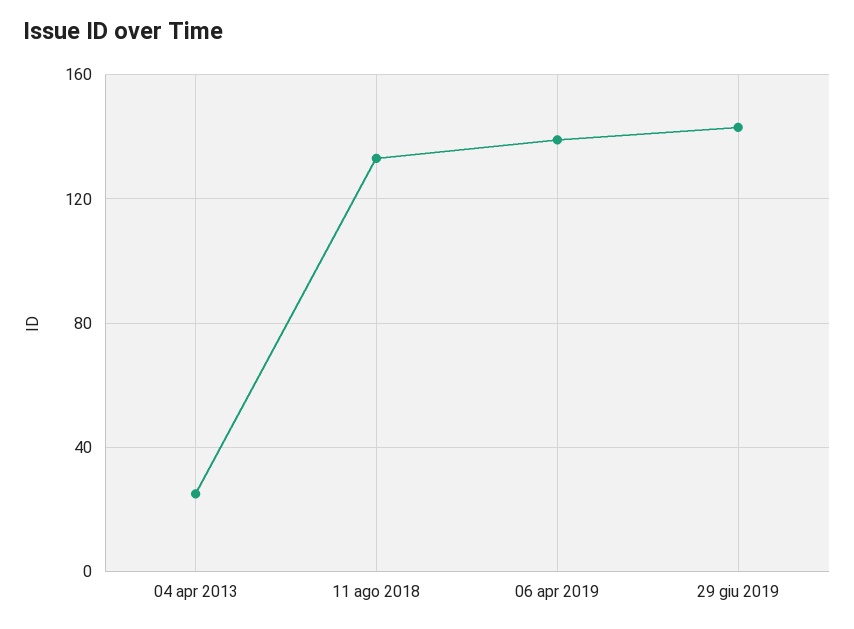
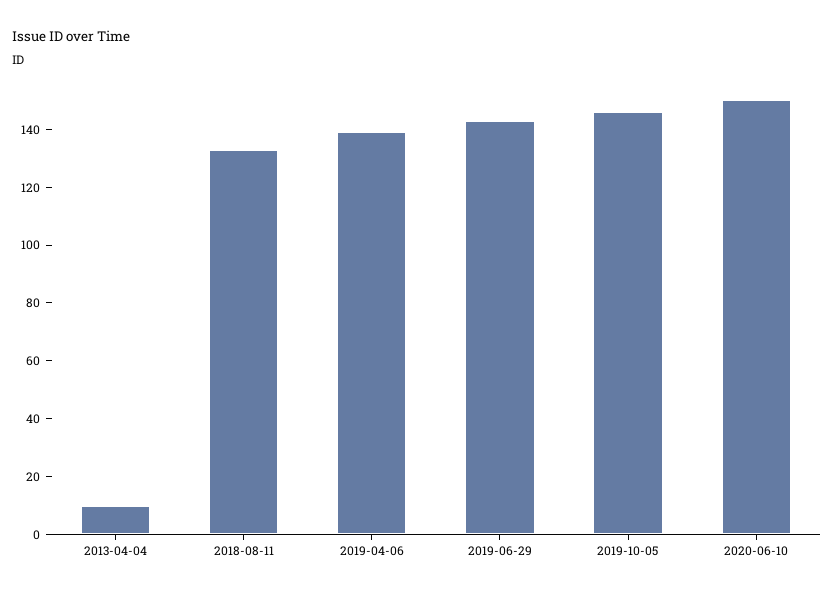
04 apr 2013: 25 -> 10
2019-10-05: none -> 145
2020-06-10: none -> 150

